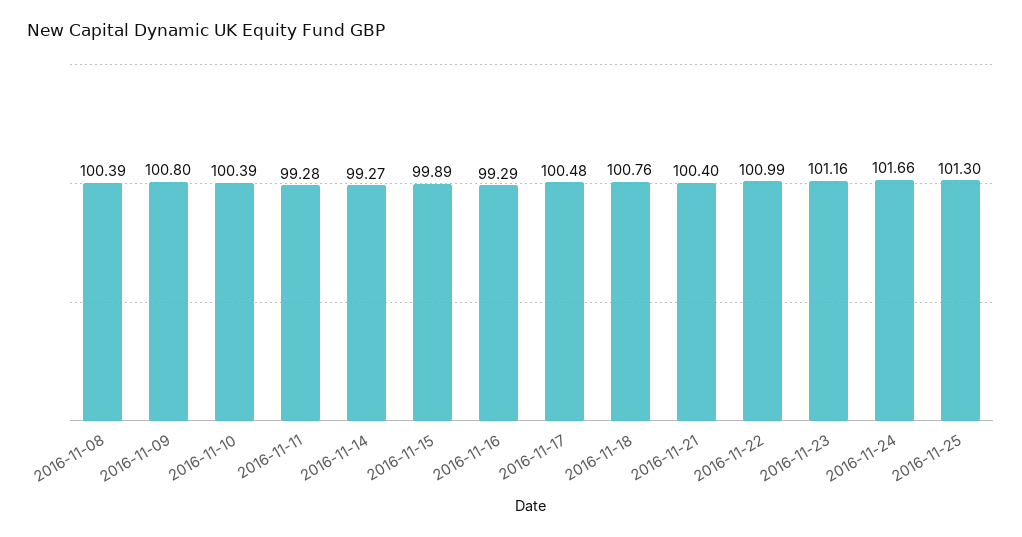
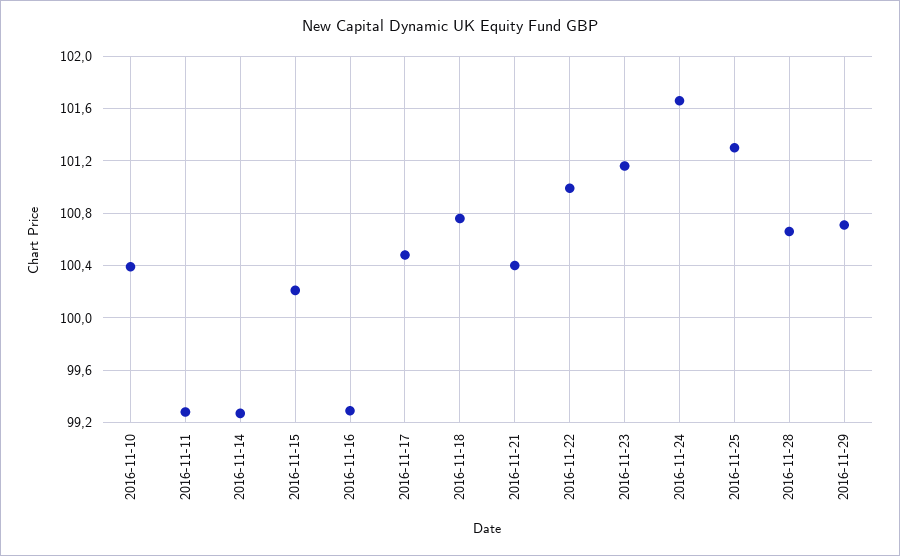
2016-11-08: 100.39 -> none
2016-11-09: 100.8 -> none
2016-11-15: 99.89 -> 100.2
2016-11-28: none -> 100.65
2016-11-29: none -> 100.7

